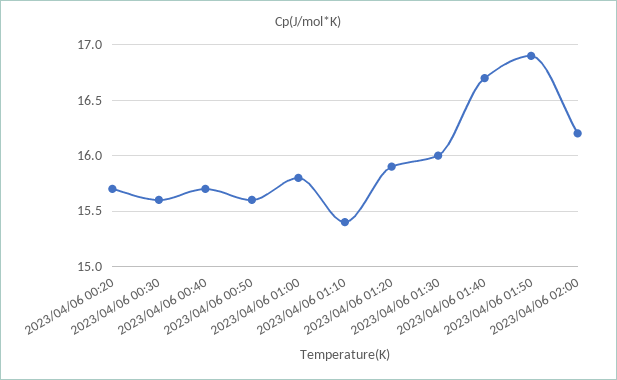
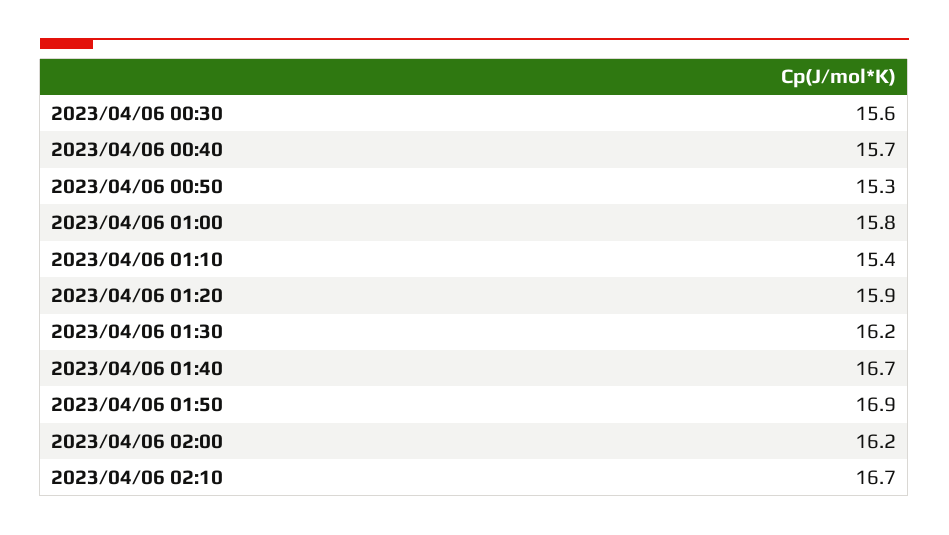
2023/04/06 00:20: 15.7 -> none
2023/04/06 00:50: 15.6 -> 15.3
2023/04/06 01:30: 16 -> 16.2
2023/04/06 02:10: none -> 16.7

